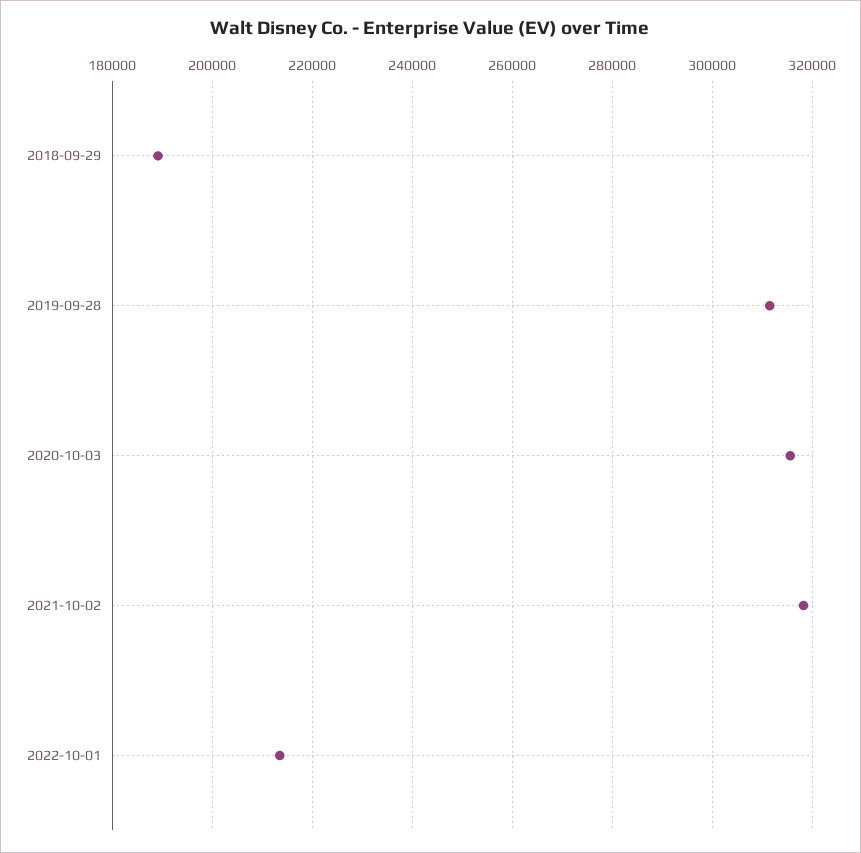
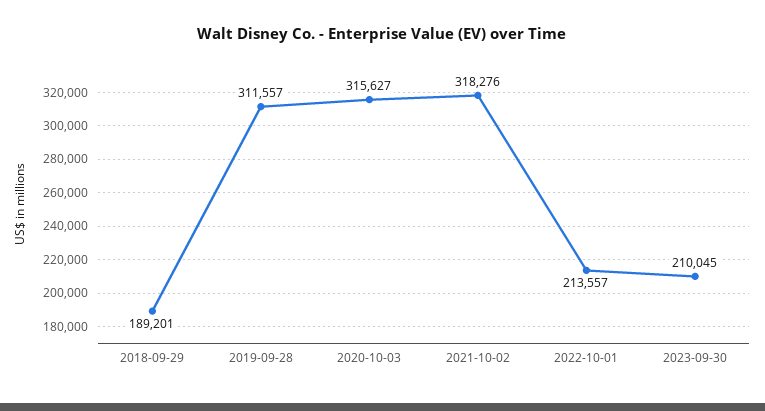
2023-09-30: none -> 210045

